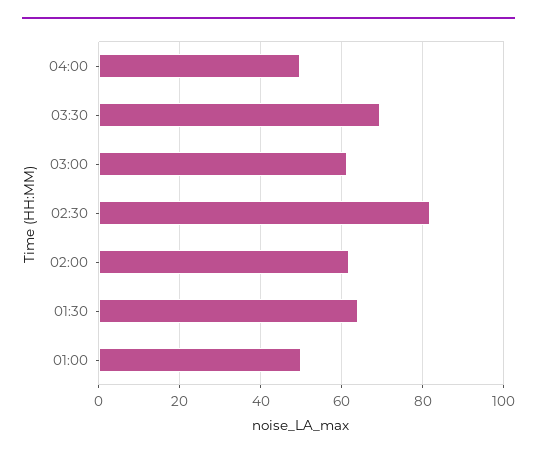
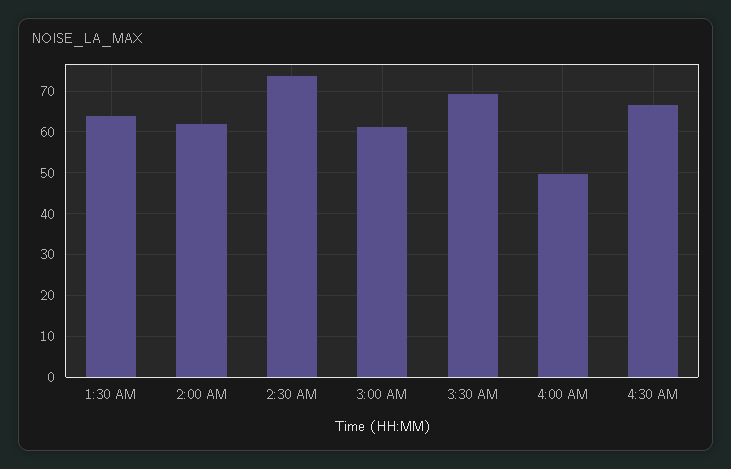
02:30: 82 -> 74
01:00: 50 -> none
4:30 AM: none -> 66

